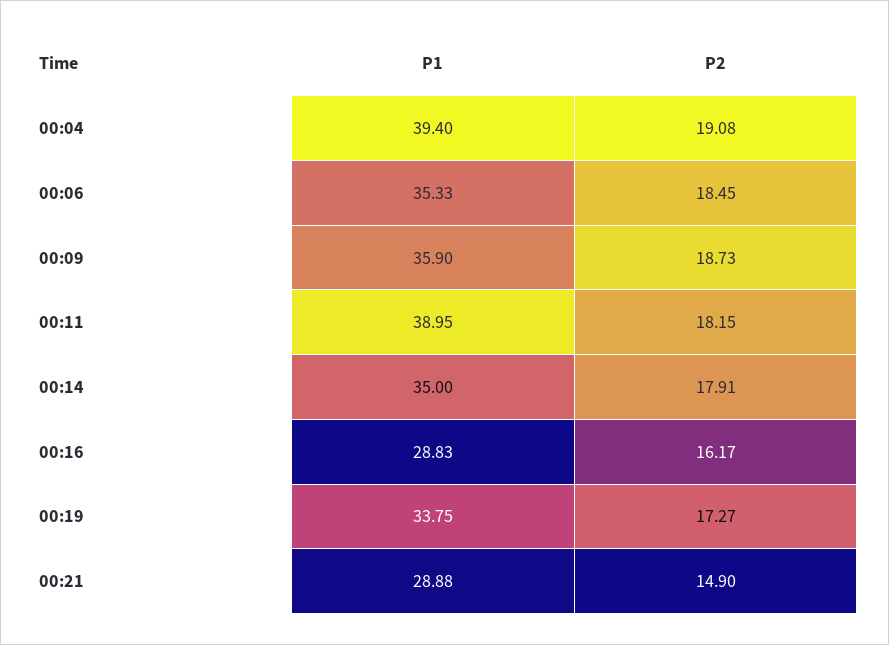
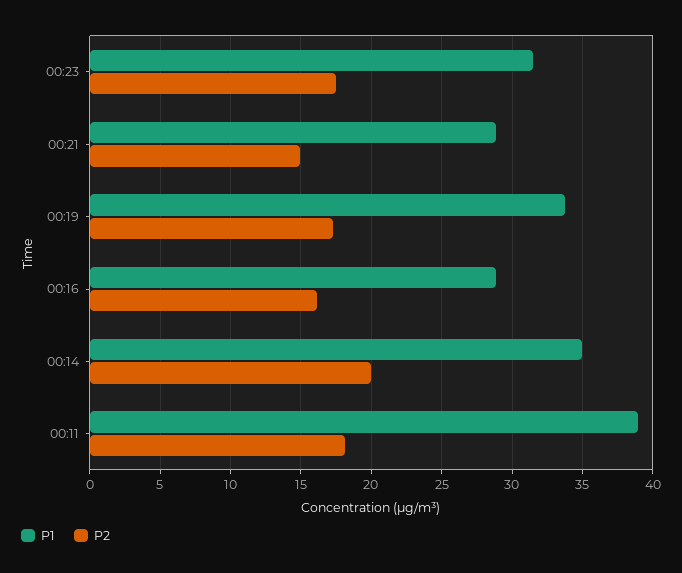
P1, 00:04: 39.4 -> none
P2, 00:04: 19.08 -> none
P1, 00:06: 35.33 -> none
P2, 00:06: 18.45 -> none
P1, 00:09: 35.9 -> none
P2, 00:09: 18.73 -> none
P2, 00:14: 17.91 -> 20
P1, 00:23: none -> 31.5
P2, 00:23: none -> 17.5

